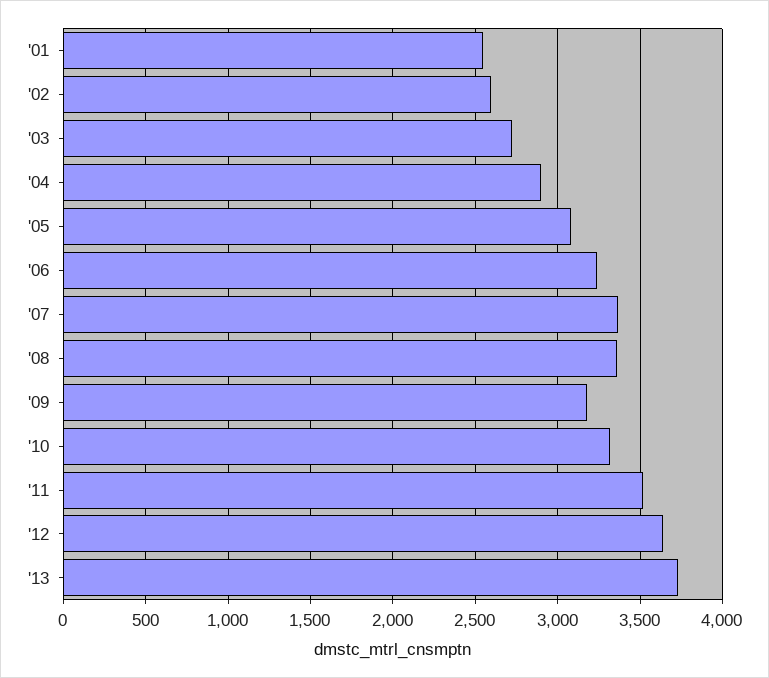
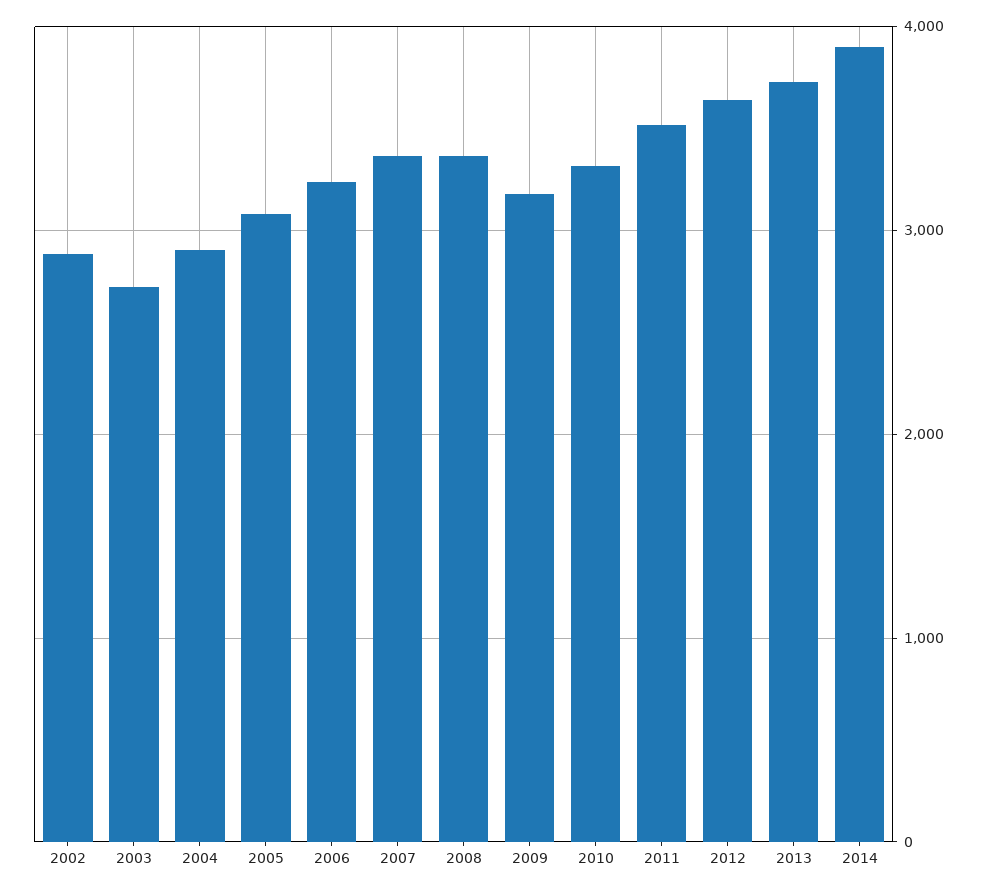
'01: 2550 -> none
'02: 2600 -> 2900
2014: none -> 3900

